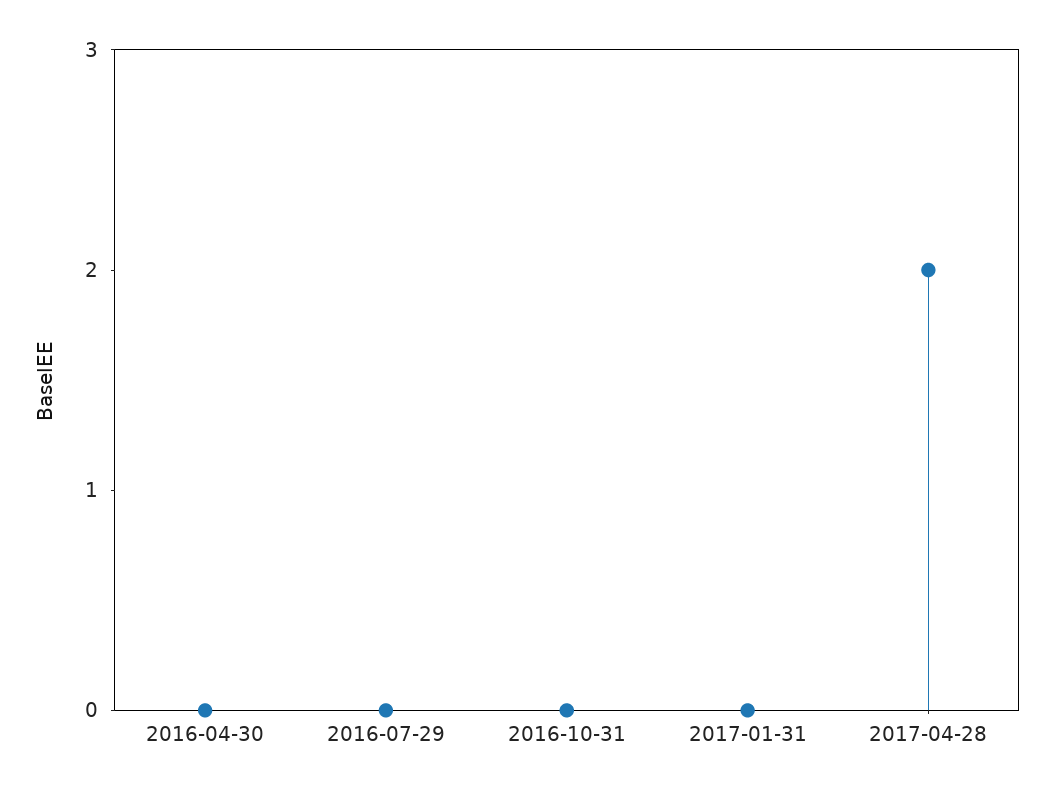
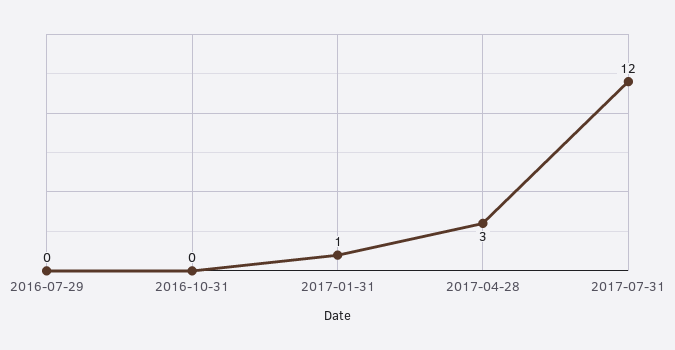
2016-04-30: 0 -> none
2017-01-31: 0 -> 1
2017-04-28: 2 -> 3
2017-07-31: none -> 12

